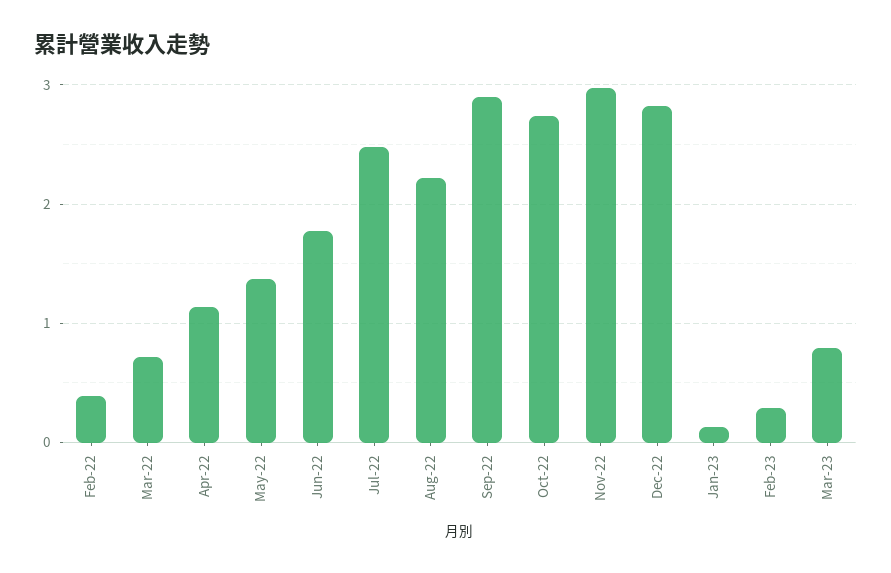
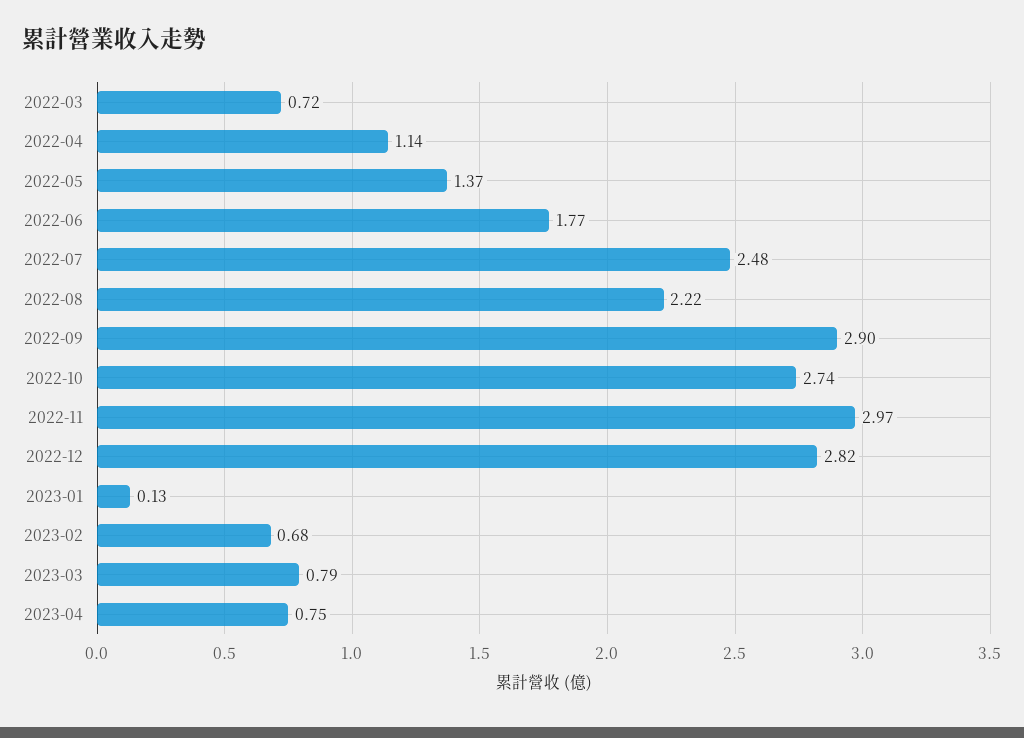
Feb-22: 0.4 -> none
Feb-23: 0.3 -> 0.68
2023-04: none -> 0.75

